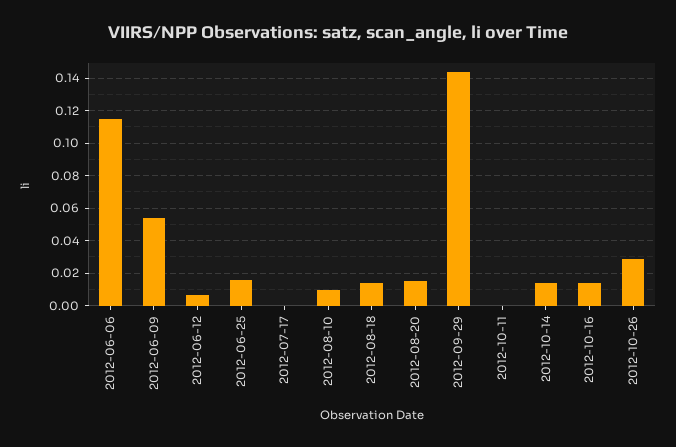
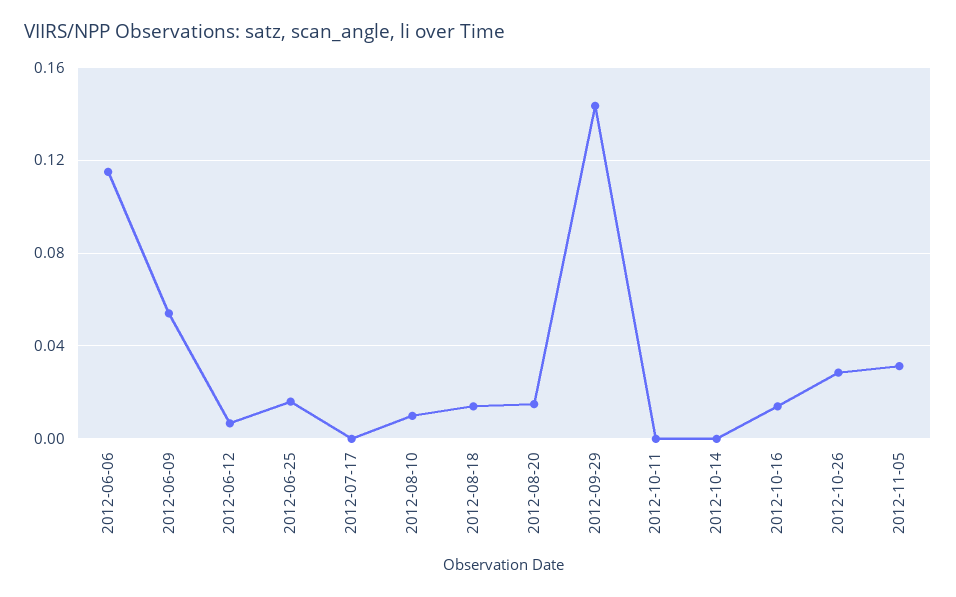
2012-10-14: 0.015 -> 0
2012-11-05: none -> 0.03

